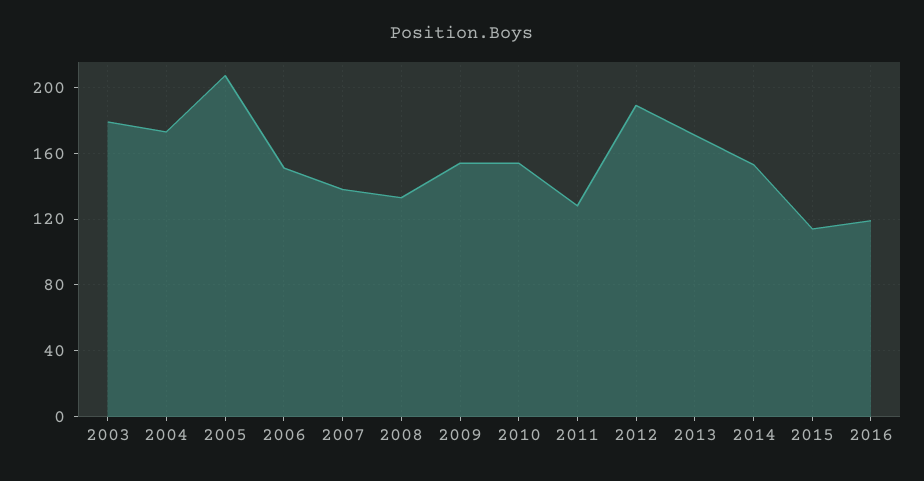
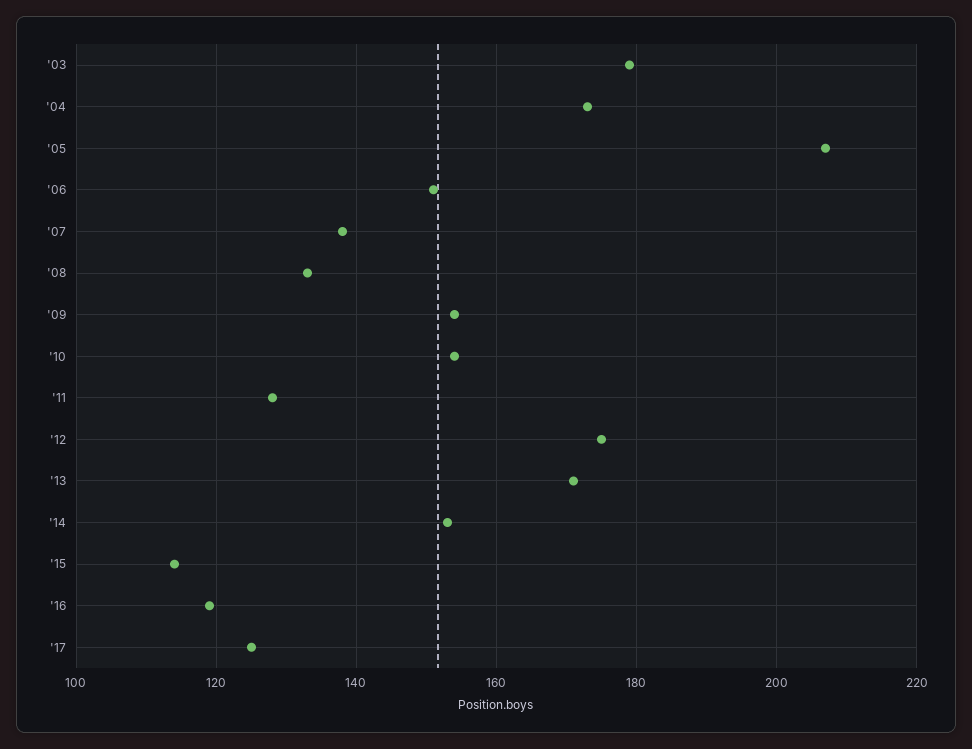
2012: 190 -> 175
'17: none -> 125

